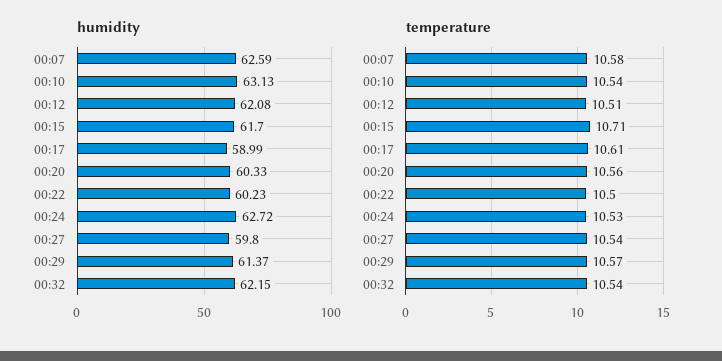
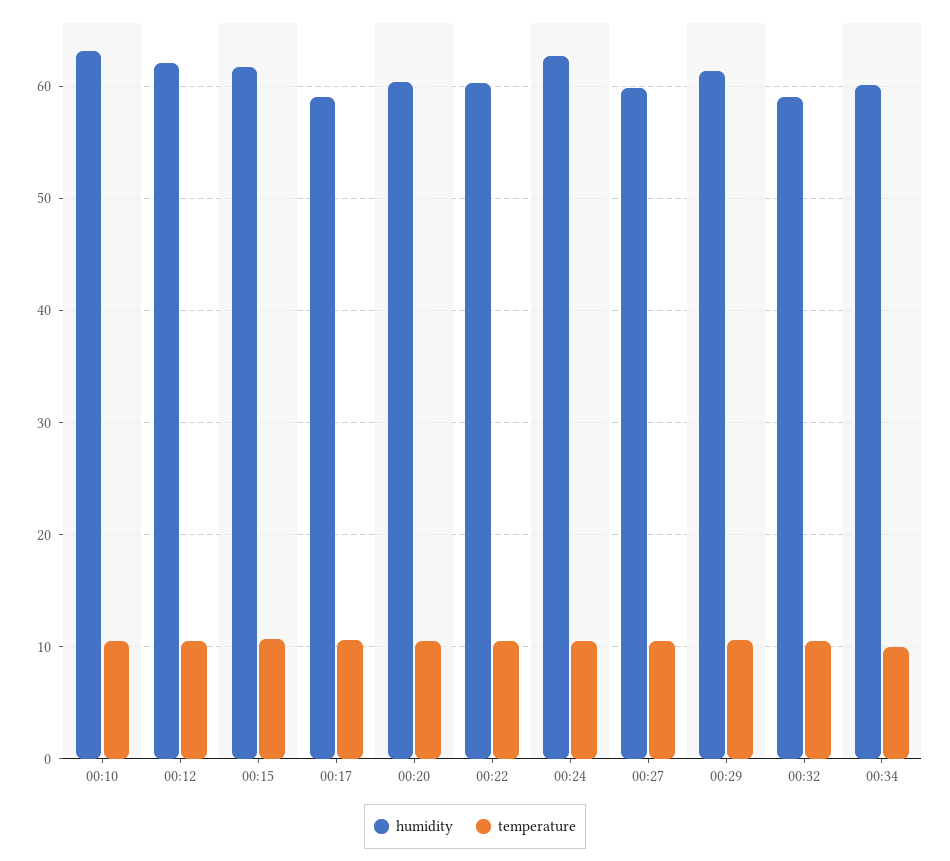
humidity, 00:07: 62.59 -> none
humidity, 00:32: 62.15 -> 59
temperature, 00:07: 10.58 -> none
humidity, 00:34: none -> 60
temperature, 00:34: none -> 10

